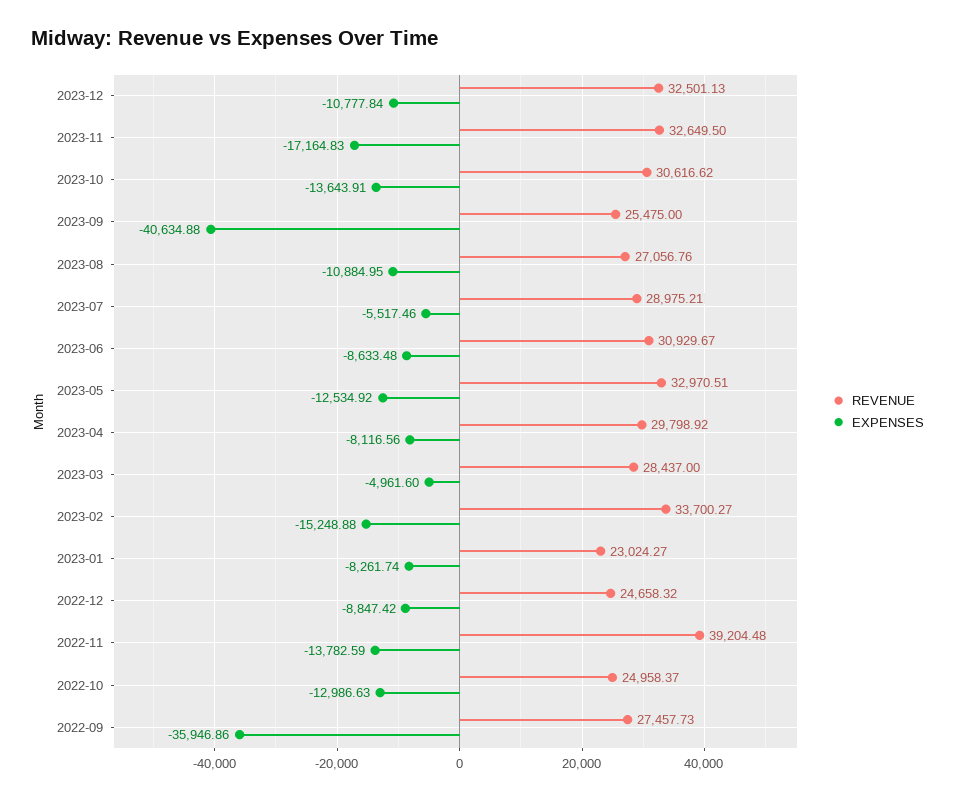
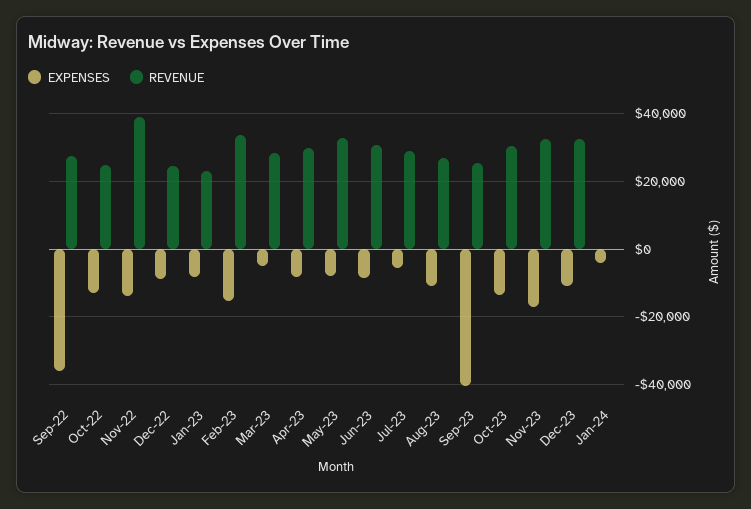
EXPENSES, 2023-05: -12534.92 -> -8000
EXPENSES, Jan-24: none -> -4000
REVENUE, Jan-24: none -> 0

